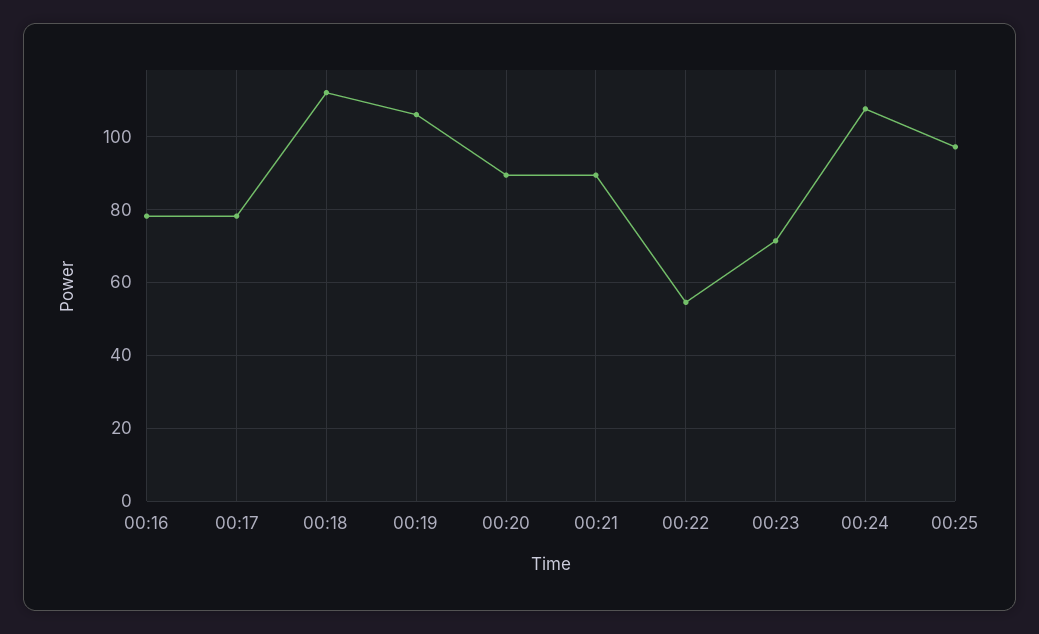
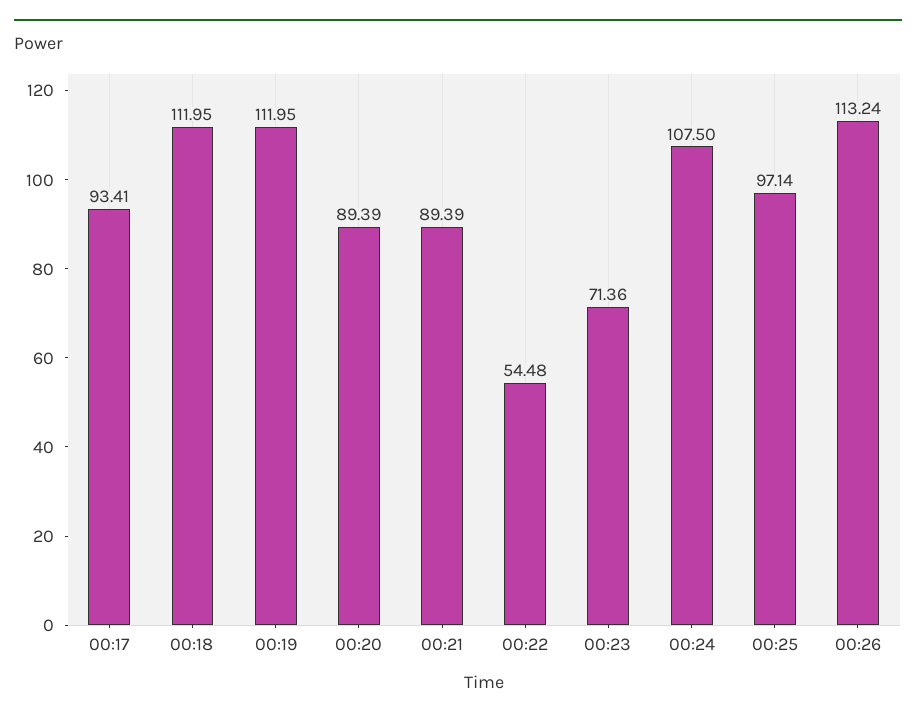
00:16: 78 -> none
00:17: 78 -> 93.41
00:19: 106 -> 111.95
00:26: none -> 113.24

